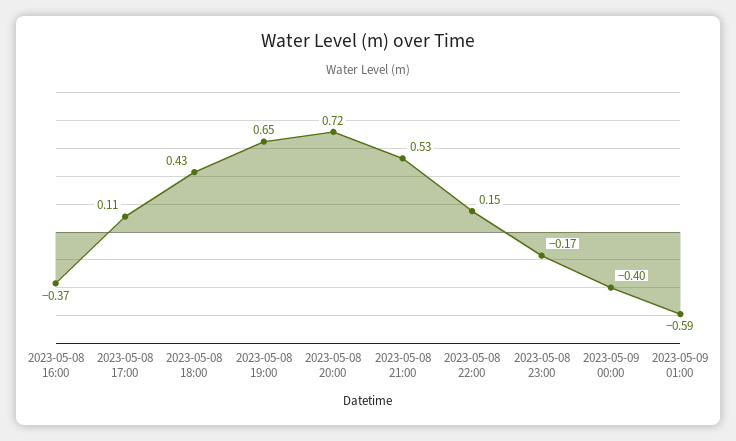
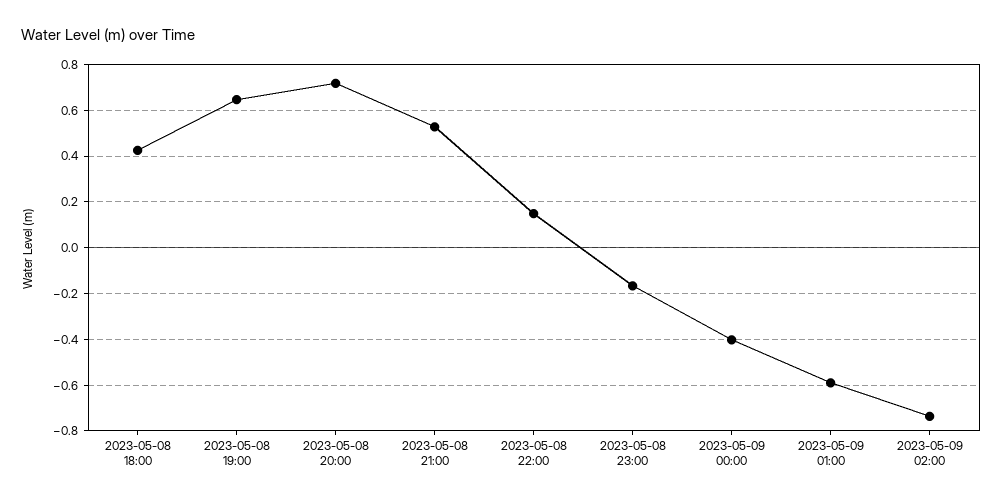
2023-05-08 16:00: -0.37 -> none
2023-05-08 17:00: 0.11 -> none
2023-05-09 02:00: none -> -0.75

